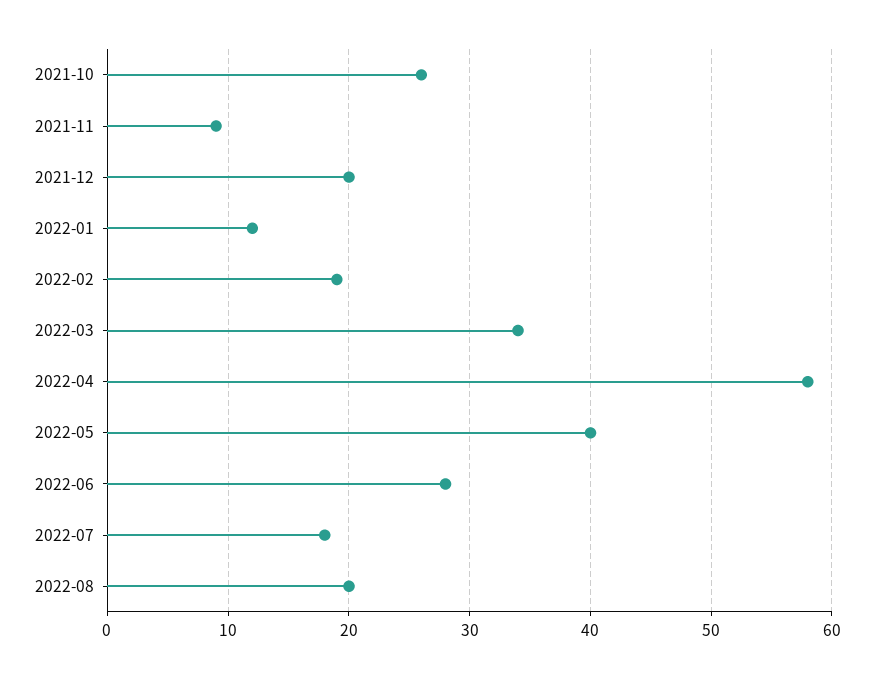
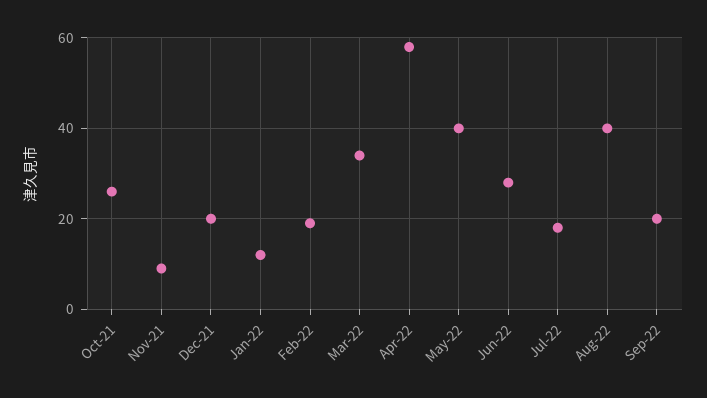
2022-08: 20 -> 40
Sep-22: none -> 20

